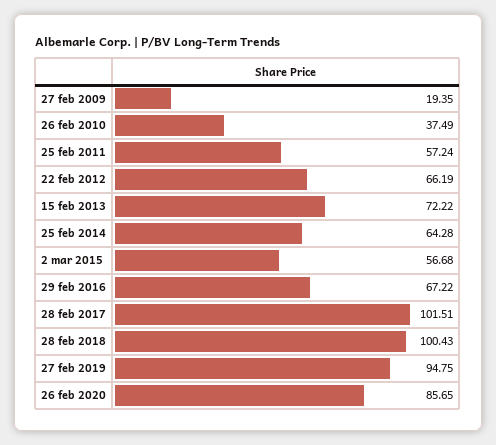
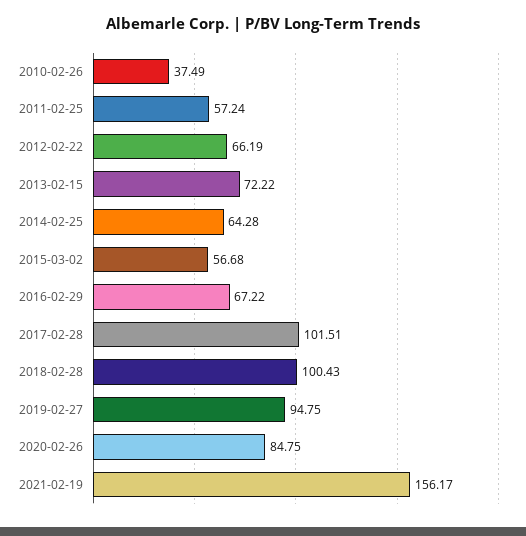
27 feb 2009: 19.35 -> none
26 feb 2020: 85.65 -> 84.75
2021-02-19: none -> 156.17

